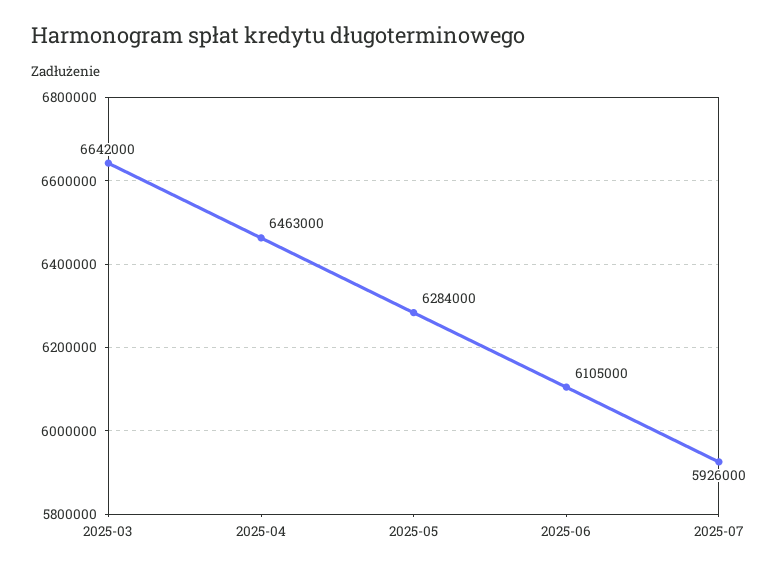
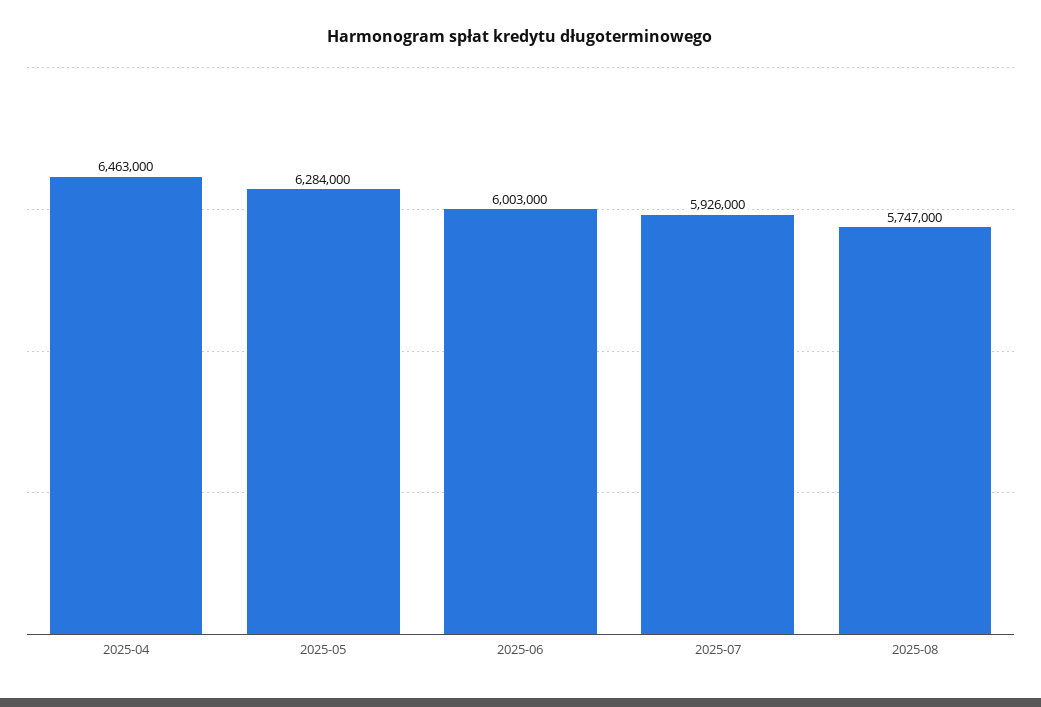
2025-03: 6642000 -> none
2025-06: 6105000 -> 6003000
2025-08: none -> 5747000

